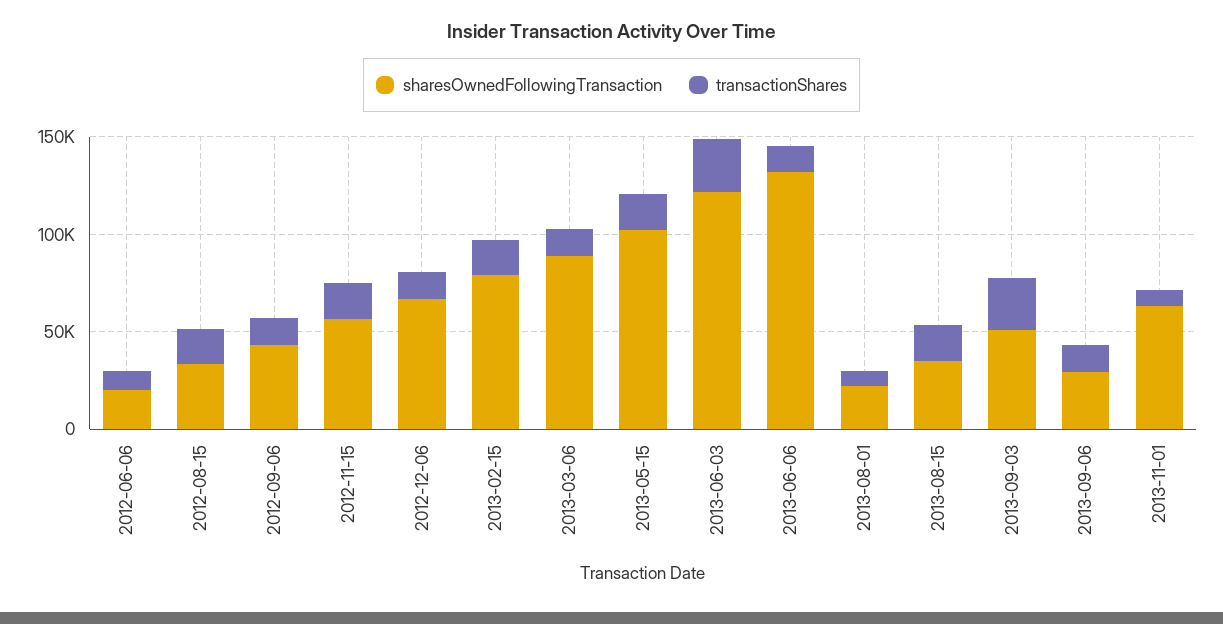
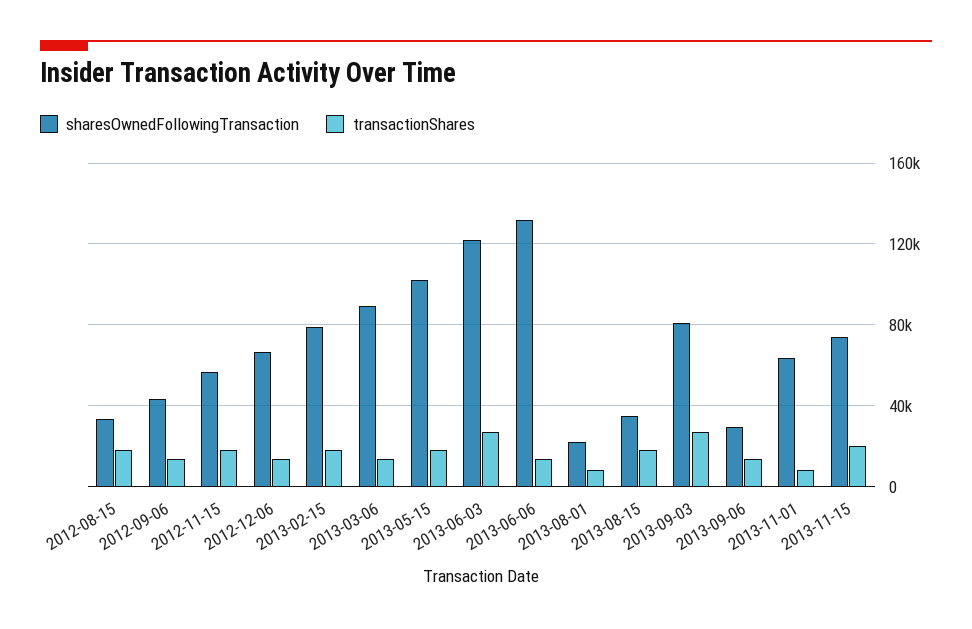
sharesOwnedFollowingTransaction, 2012-06-06: 20000 -> none
transactionShares, 2012-06-06: 10000 -> none
sharesOwnedFollowingTransaction, 2013-09-03: 50000 -> 80000
sharesOwnedFollowingTransaction, 2013-11-15: none -> 75000
transactionShares, 2013-11-15: none -> 20000

